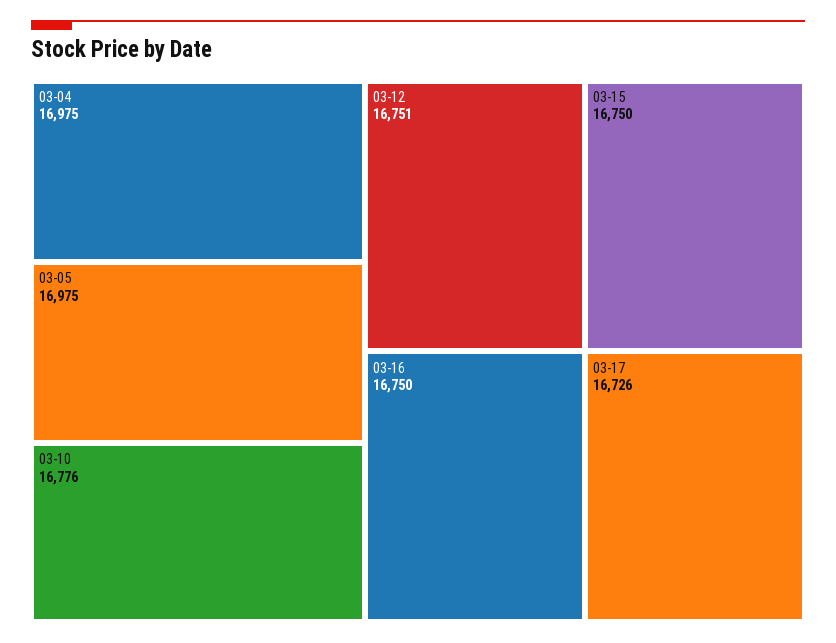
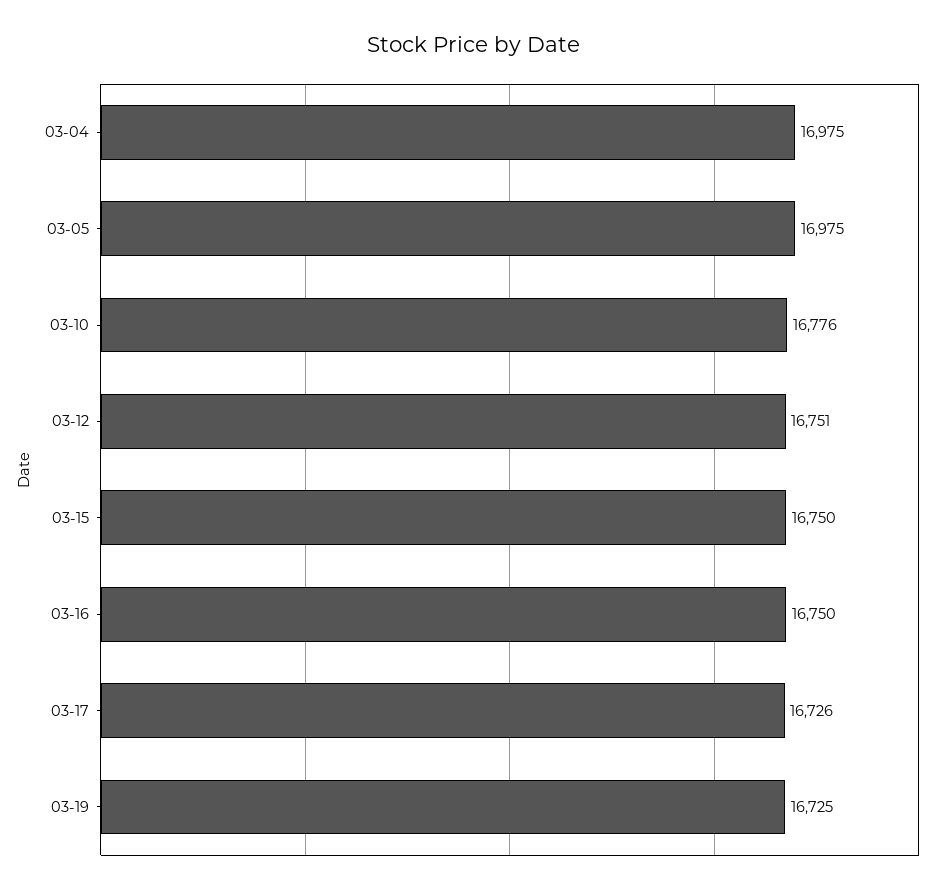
03-19: none -> 16725

